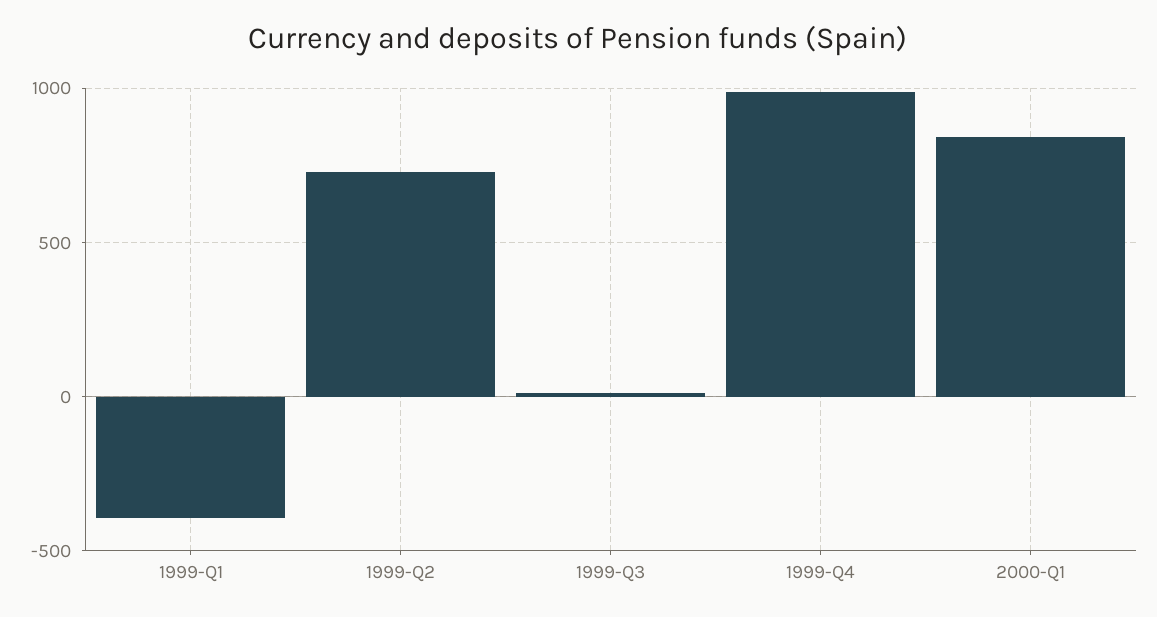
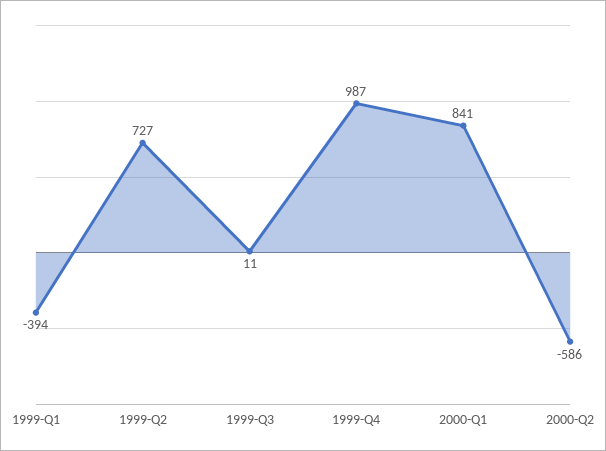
2000-Q2: none -> -586

